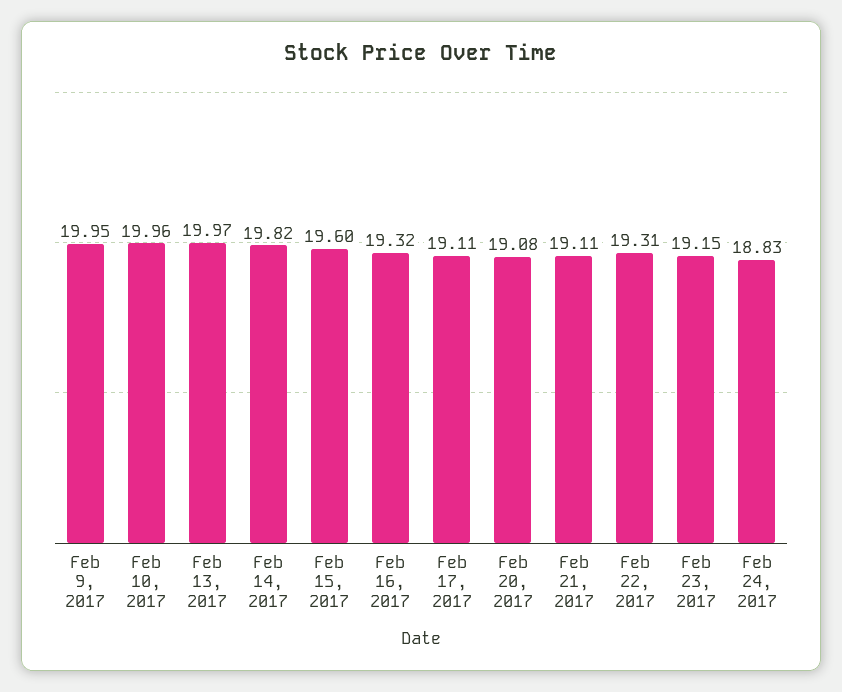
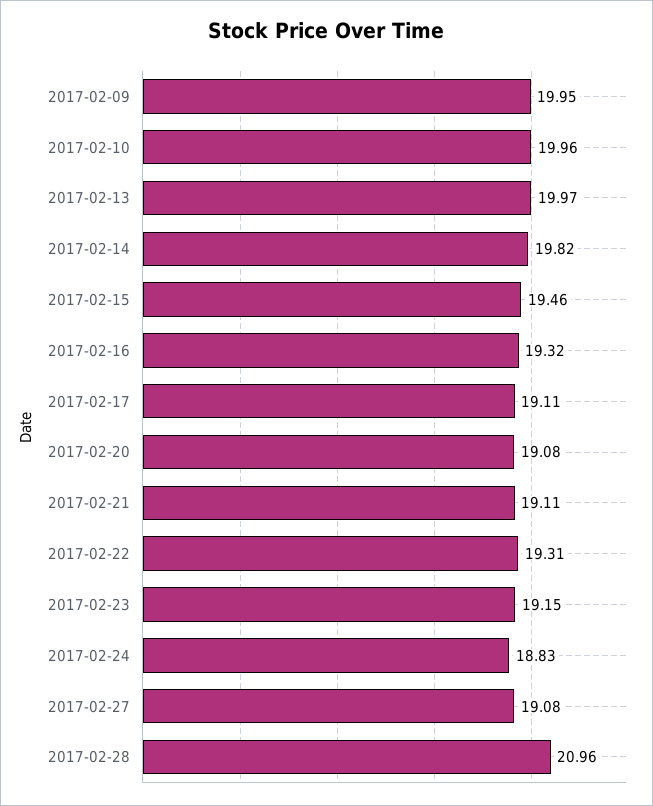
Feb 15, 2017: 19.6 -> 19.46
2017-02-27: none -> 19.08
2017-02-28: none -> 20.96

